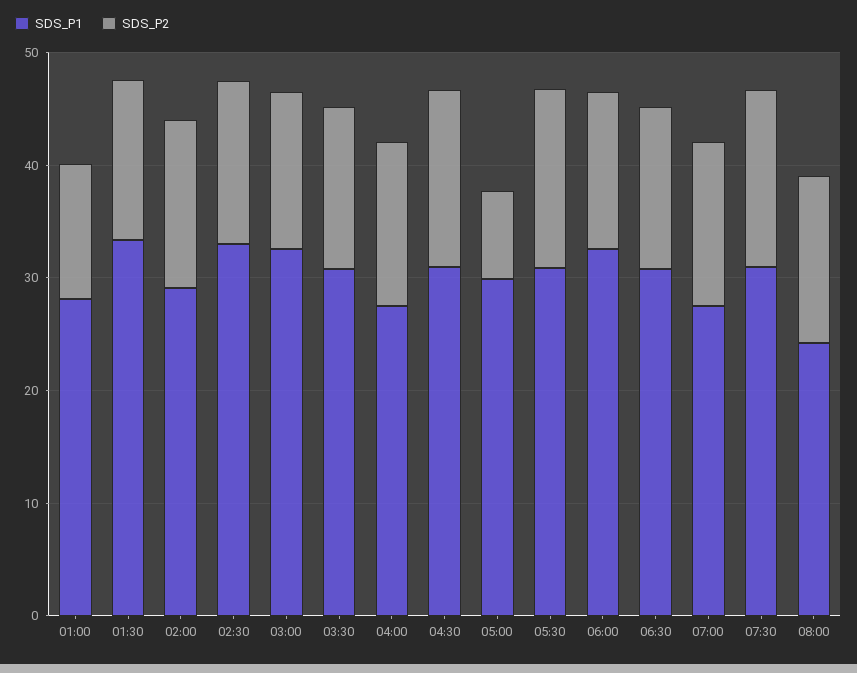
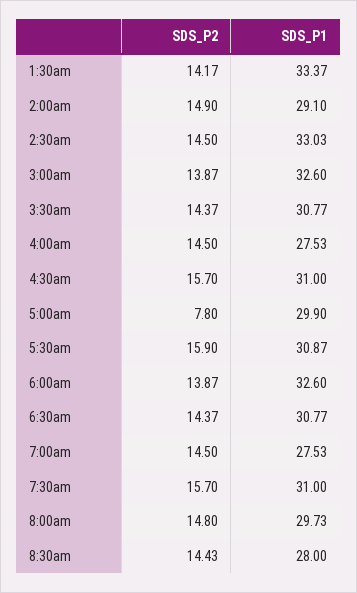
SDS_P1, 01:00: 28 -> none
SDS_P2, 01:00: 12 -> none
SDS_P1, 08:00: 24 -> 29.73
SDS_P2, 8:30am: none -> 14.43
SDS_P1, 8:30am: none -> 28

